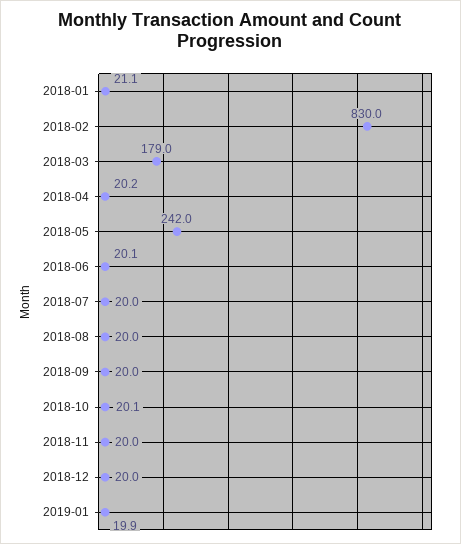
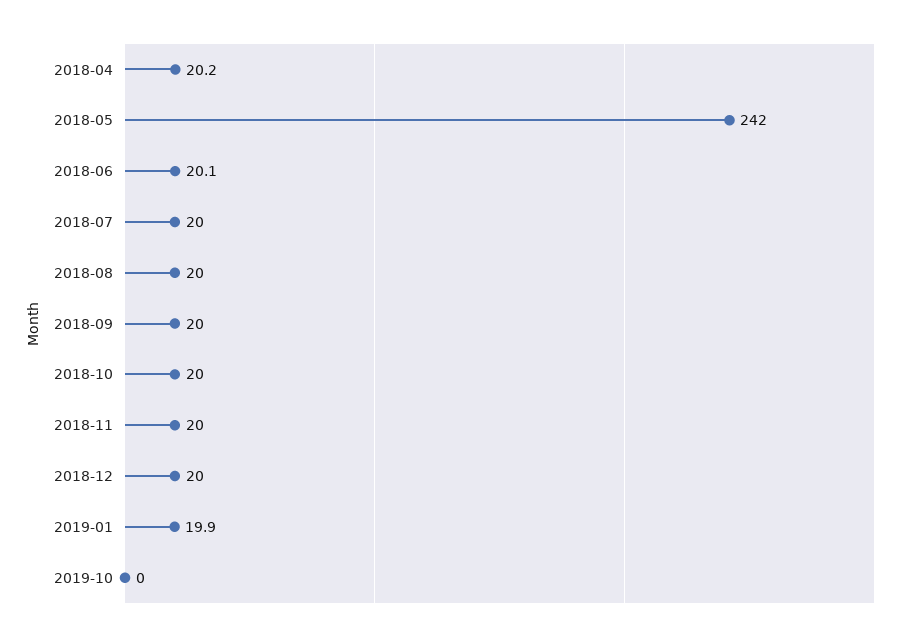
2018-01: 21.1 -> none
2018-02: 830 -> none
2018-03: 179 -> none
2018-10: 20.1 -> 20
2019-10: none -> 0

